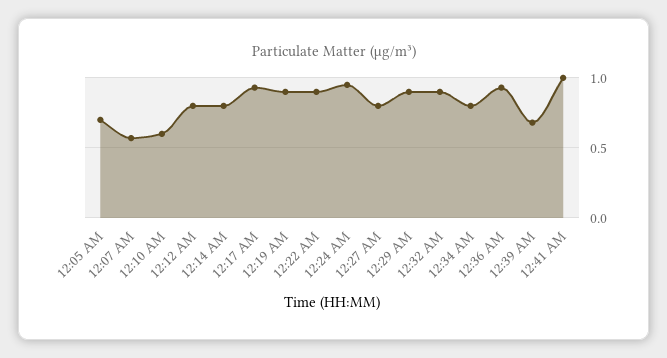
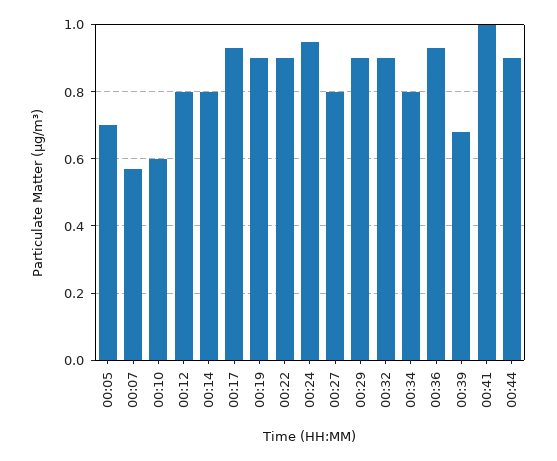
00:44: none -> 0.9

